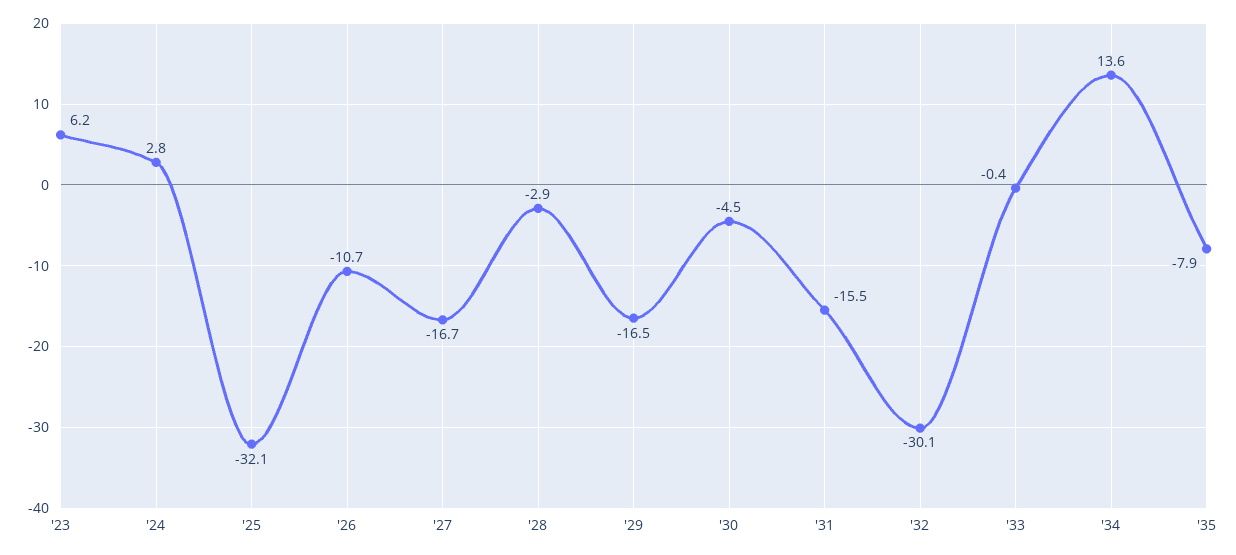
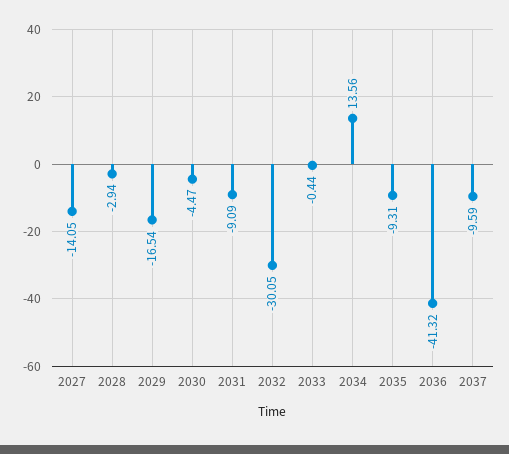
'23: 6.2 -> none
'24: 2.8 -> none
'25: -32.1 -> none
'26: -10.7 -> none
'27: -16.7 -> -14.05
'31: -15.5 -> -9.09
'35: -7.9 -> -9.31
2036: none -> -41.32
2037: none -> -9.59

